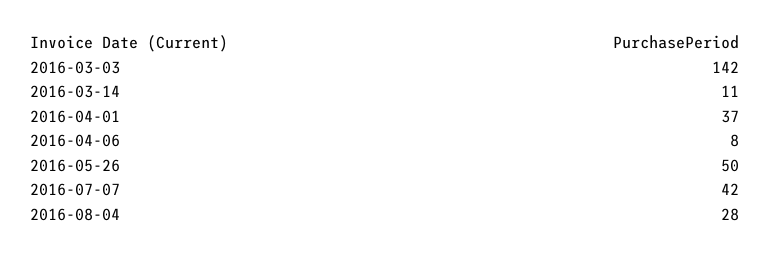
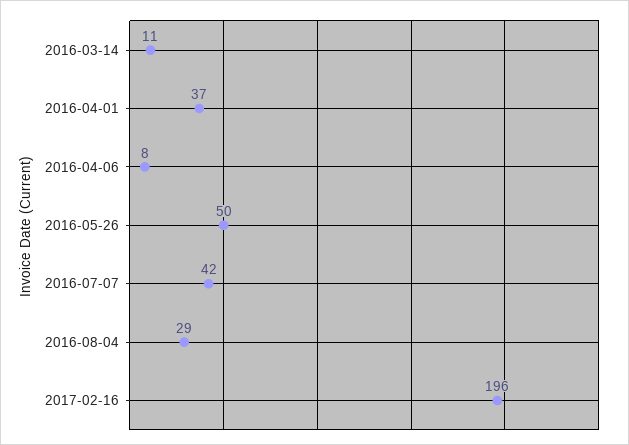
2016-03-03: 142 -> none
2016-08-04: 28 -> 29
2017-02-16: none -> 196

